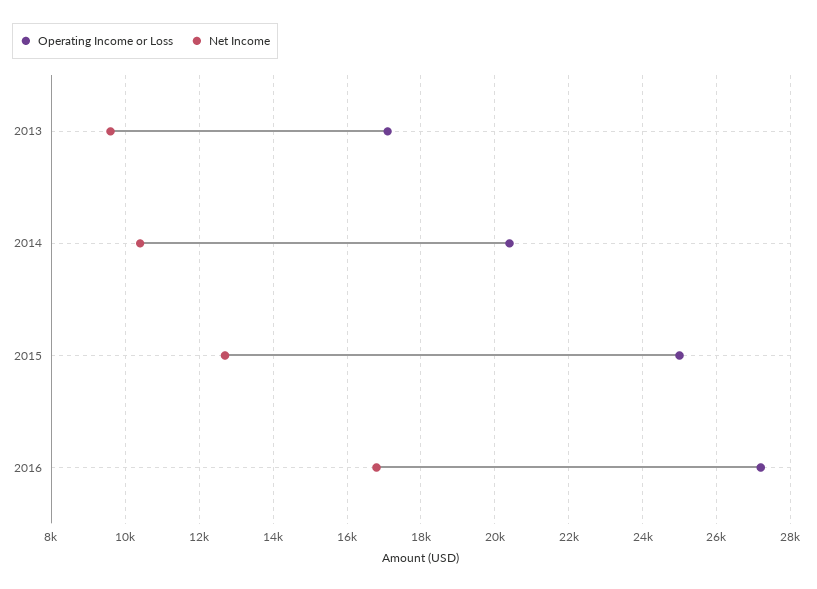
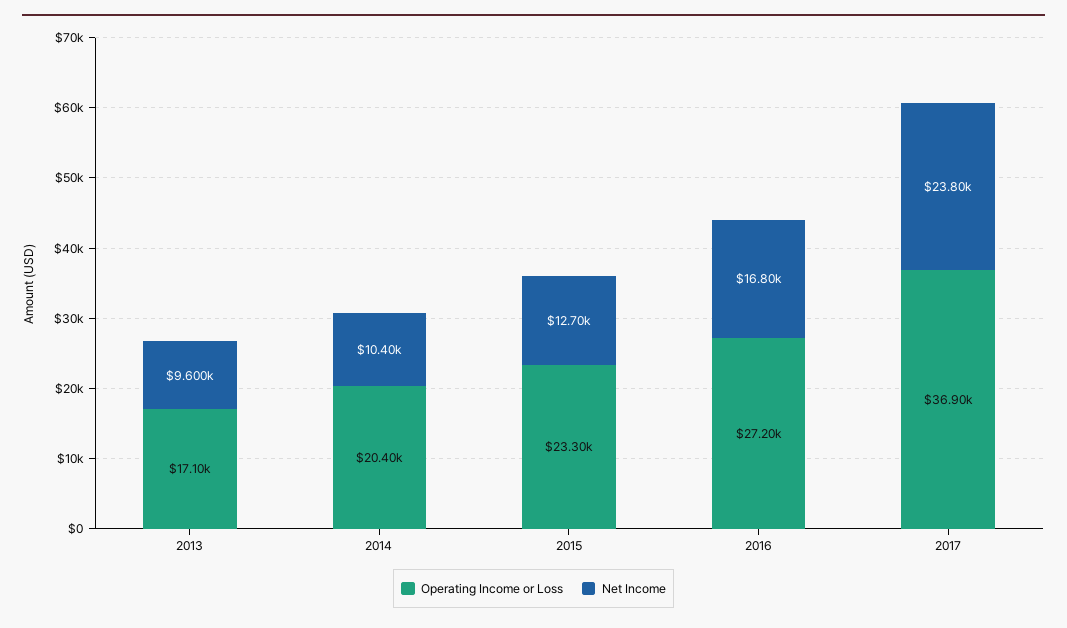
Operating Income or Loss, 2015: 25000 -> 23300
Operating Income or Loss, 2017: none -> 36900
Net Income, 2017: none -> 23800

